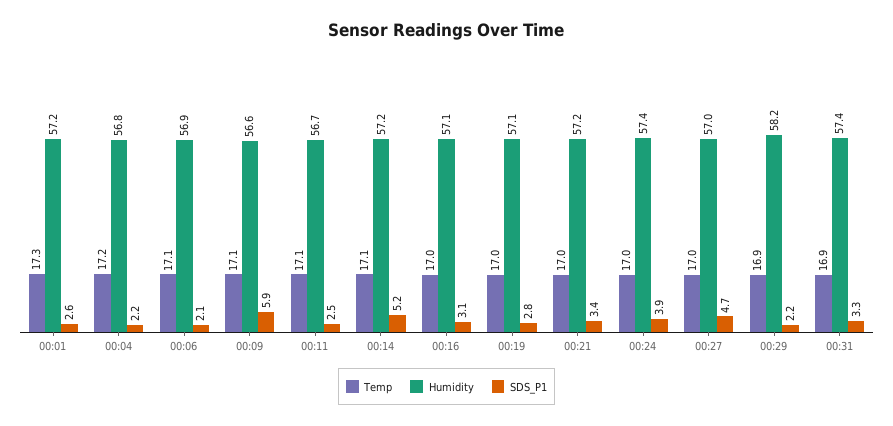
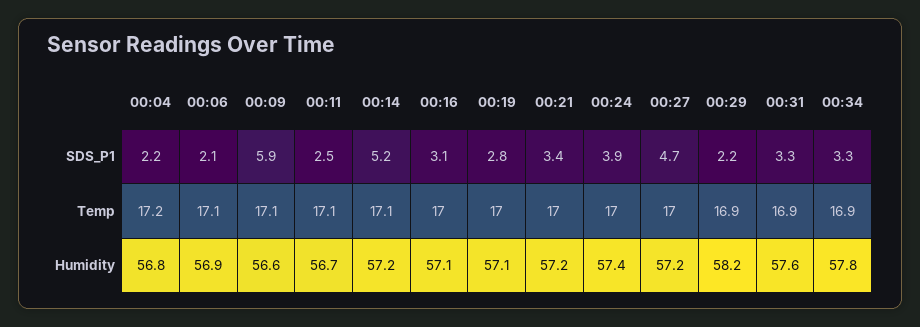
Temp, 00:01: 17.3 -> none
Humidity, 00:01: 57.2 -> none
SDS_P1, 00:01: 2.6 -> none
Humidity, 00:27: 57 -> 57.2
Humidity, 00:31: 57.4 -> 57.6
SDS_P1, 00:34: none -> 3.3
Temp, 00:34: none -> 16.9
Humidity, 00:34: none -> 57.8

